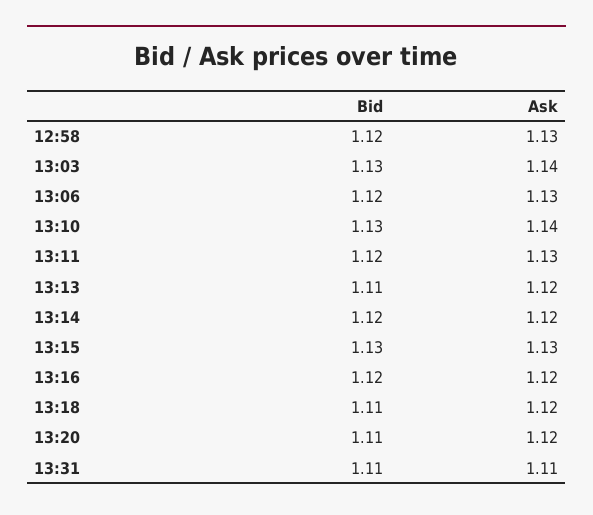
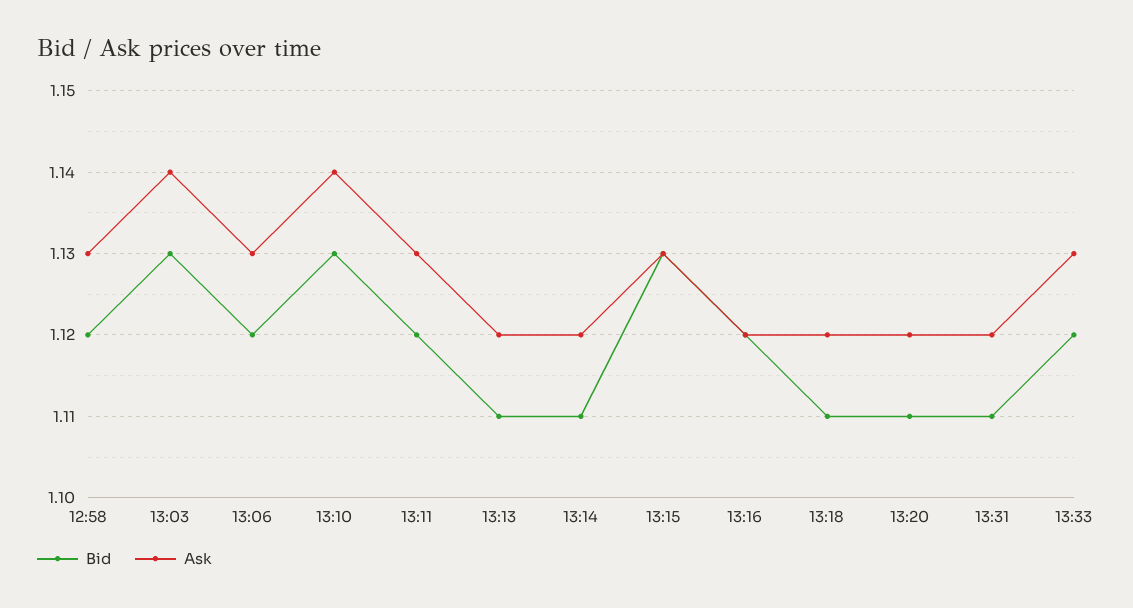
Bid, 13:14: 1.12 -> 1.11
Ask, 13:31: 1.11 -> 1.12
Bid, 13:33: none -> 1.12
Ask, 13:33: none -> 1.13

